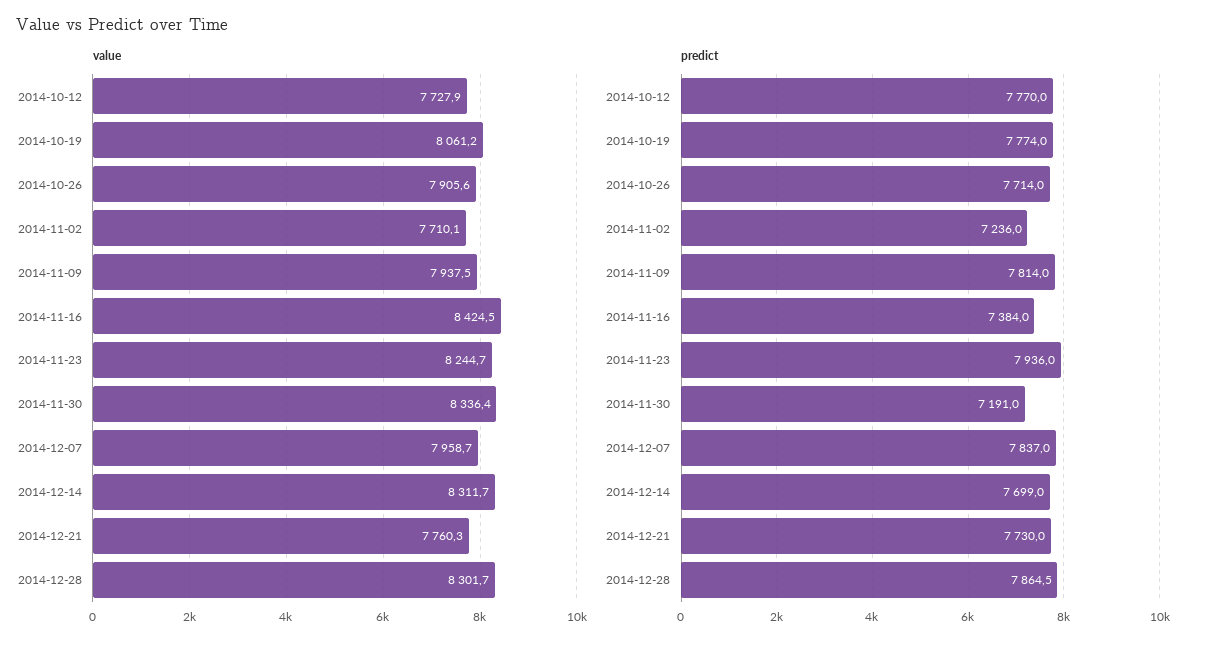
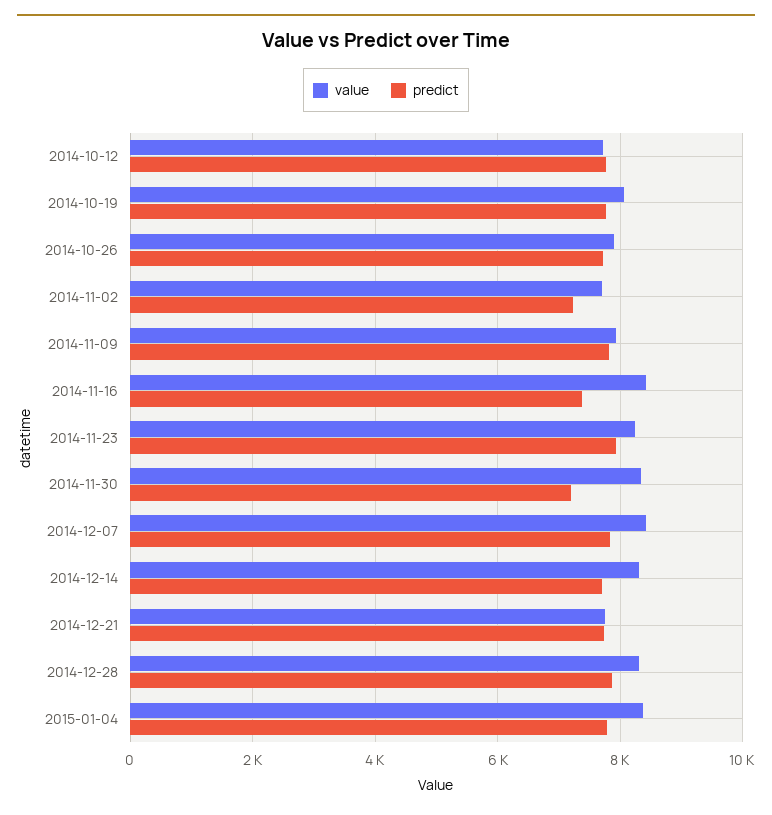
value, 2014-12-07: 7958.7 -> 8400
value, 2015-01-04: none -> 8400
predict, 2015-01-04: none -> 7800

